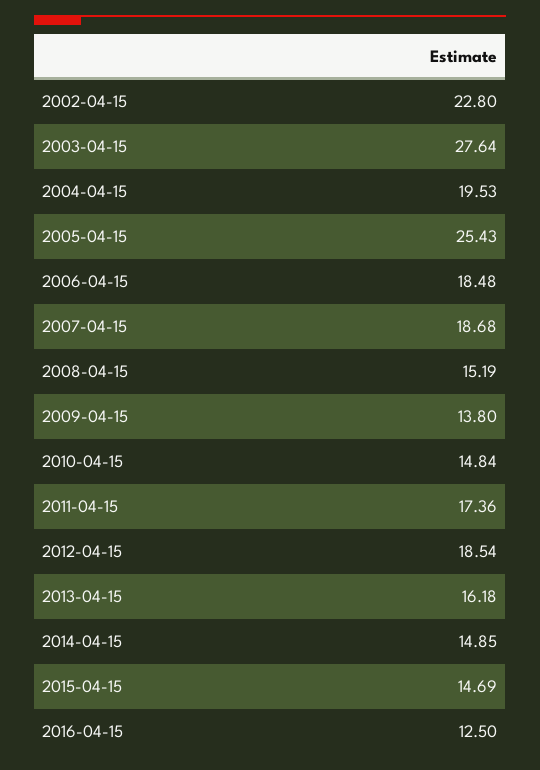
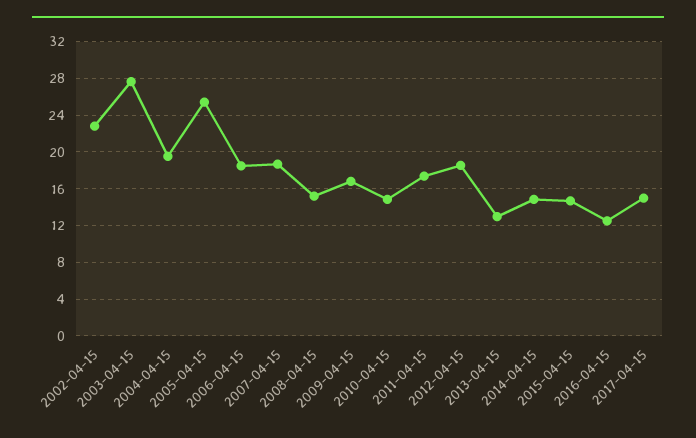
2009-04-15: 13.8 -> 17
2013-04-15: 16.18 -> 13
2017-04-15: none -> 15

